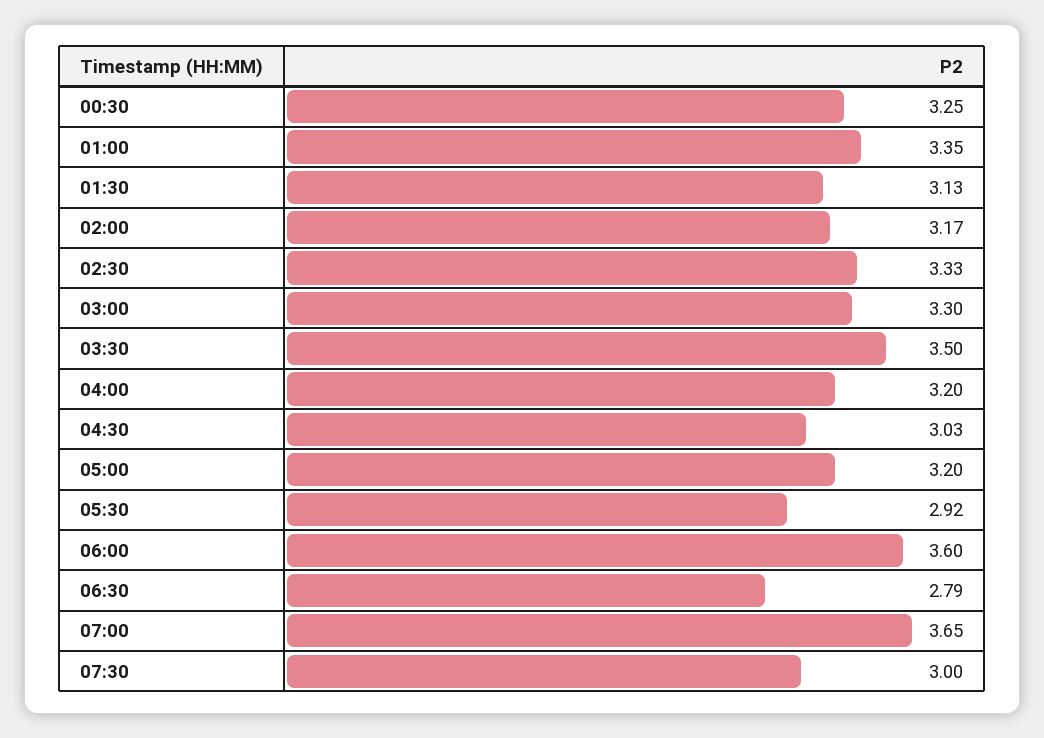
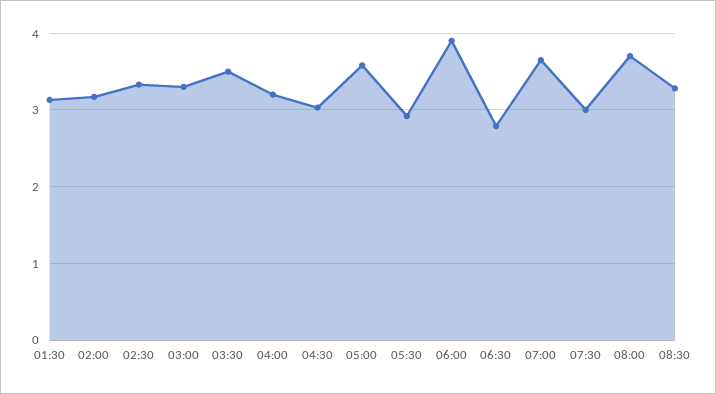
00:30: 3.25 -> none
01:00: 3.35 -> none
05:00: 3.2 -> 3.6
06:00: 3.6 -> 3.9
08:00: none -> 3.7
08:30: none -> 3.3

